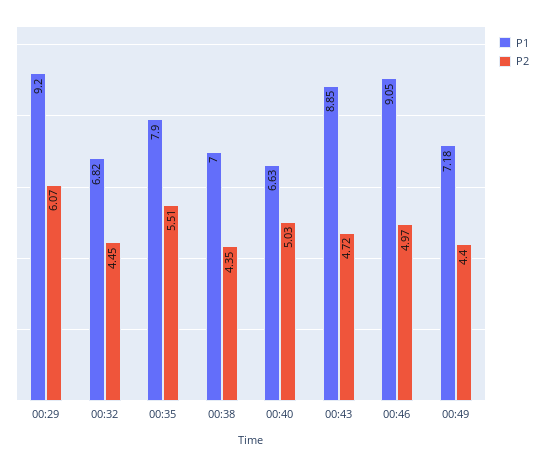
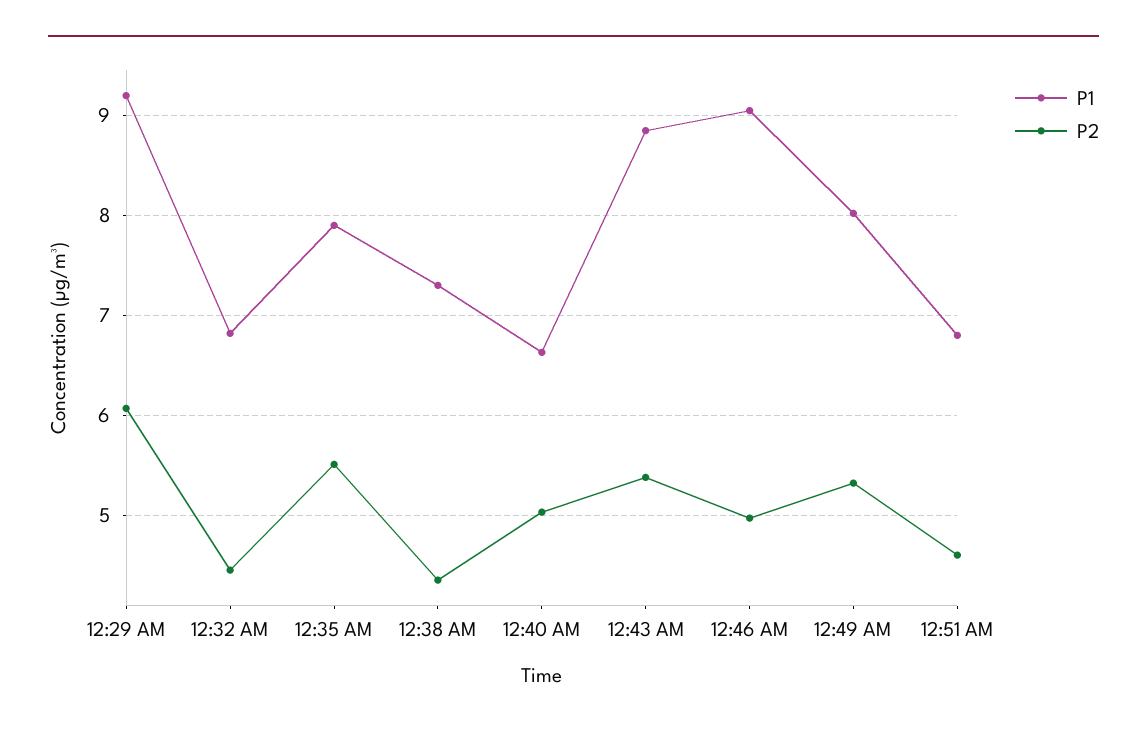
P1, 00:38: 7 -> 7.3
P2, 00:43: 4.72 -> 5.4
P1, 00:49: 7.18 -> 8
P2, 00:49: 4.4 -> 5.3
P1, 12:51 AM: none -> 6.8
P2, 12:51 AM: none -> 4.6

